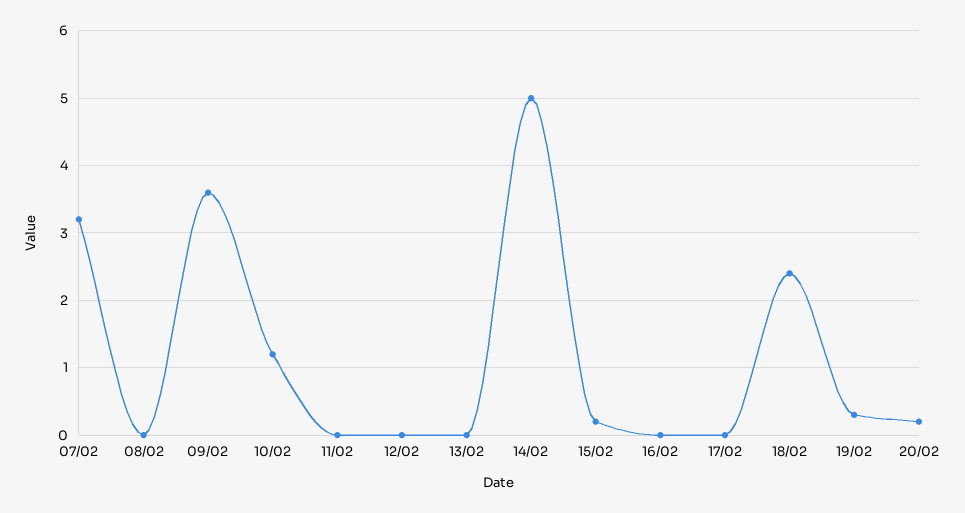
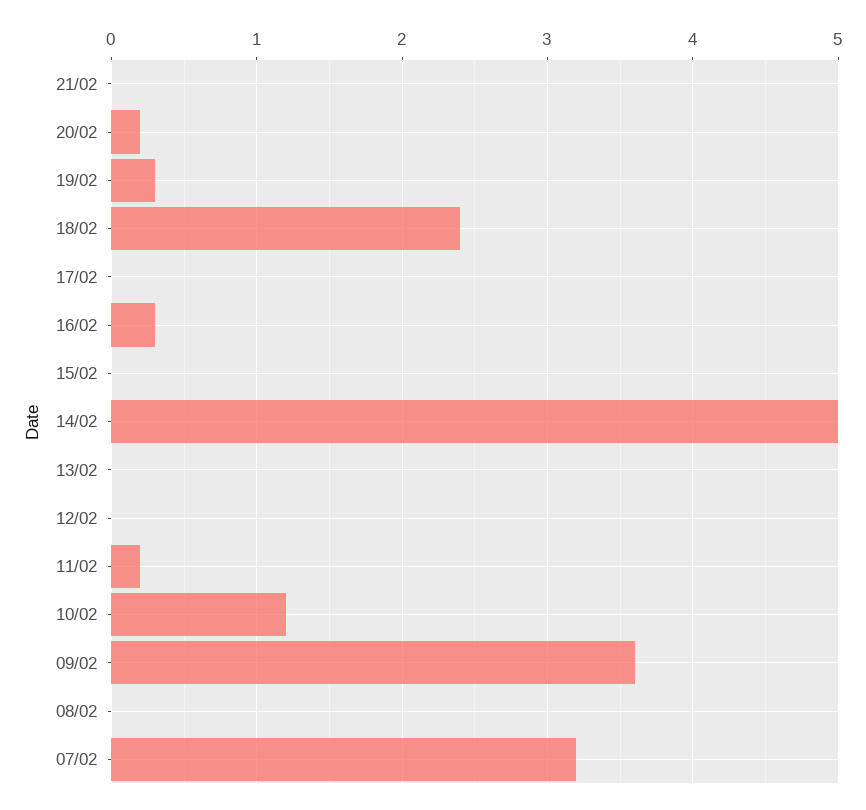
11/02: 0 -> 0.2
15/02: 0.2 -> 0
16/02: 0 -> 0.3
21/02: none -> 0

